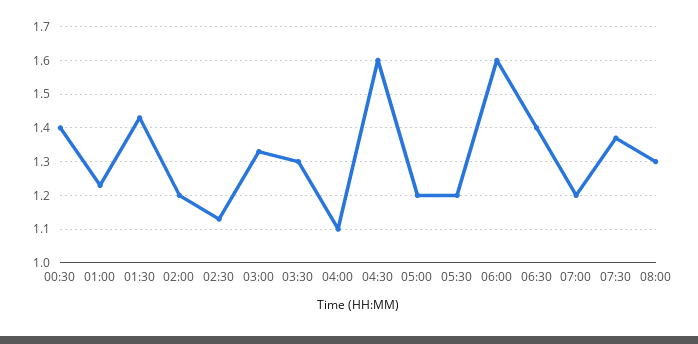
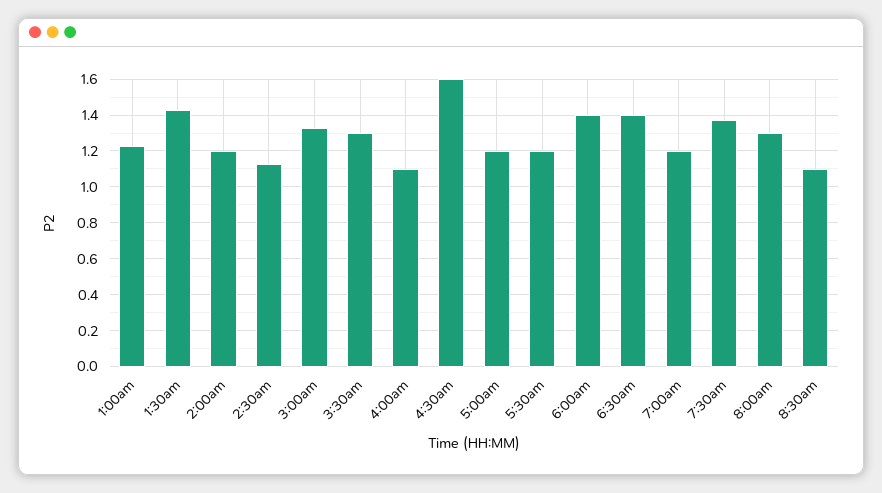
00:30: 1.4 -> none
06:00: 1.6 -> 1.4
8:30am: none -> 1.1

